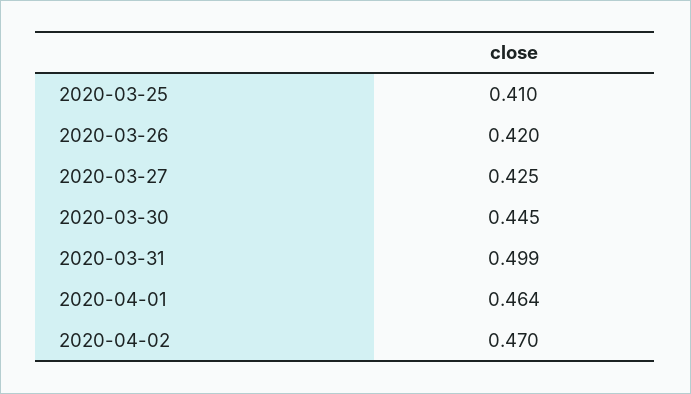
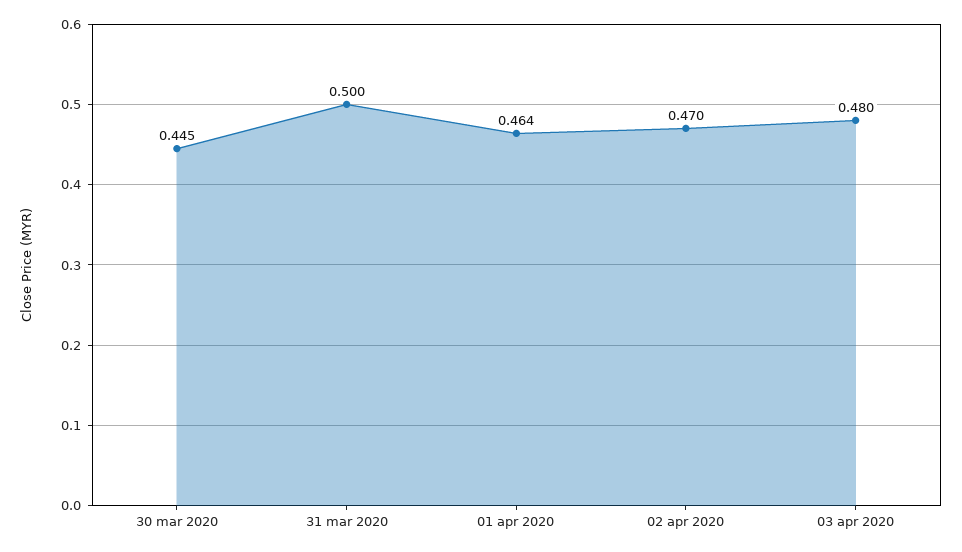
2020-03-25: 0.41 -> none
2020-03-26: 0.42 -> none
2020-03-27: 0.425 -> none
2020-03-31: 0.499 -> 0.5
03 apr 2020: none -> 0.48

